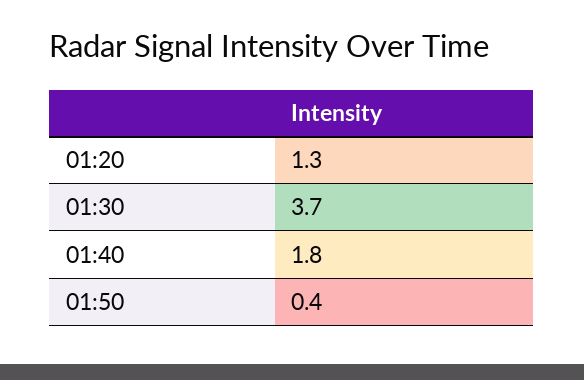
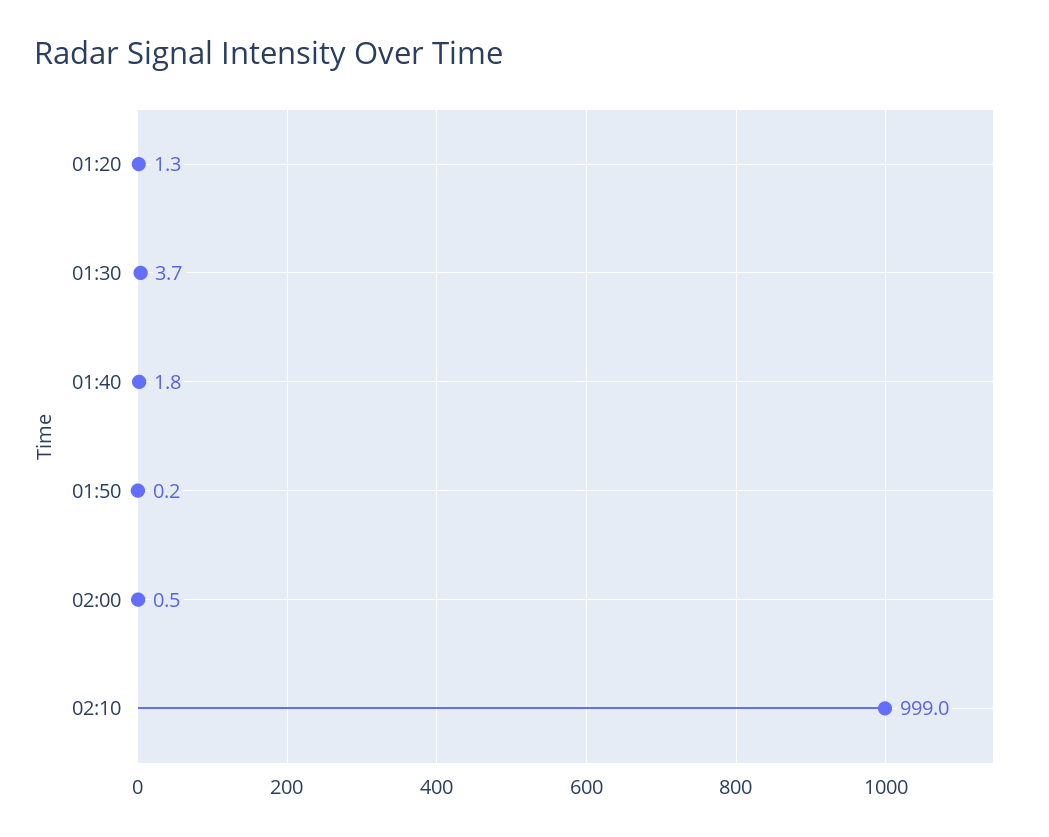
01:50: 0.4 -> 0.2
02:00: none -> 0.5
02:10: none -> 999

